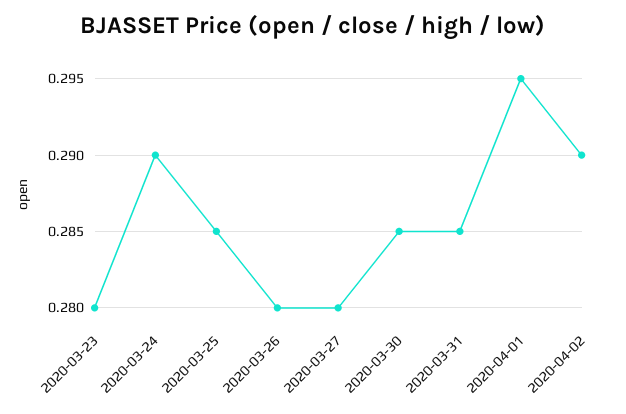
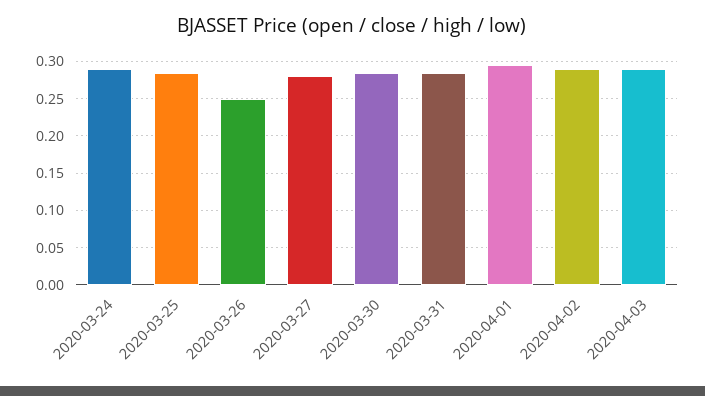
2020-03-23: 0.28 -> none
2020-03-26: 0.28 -> 0.25
2020-04-03: none -> 0.29

